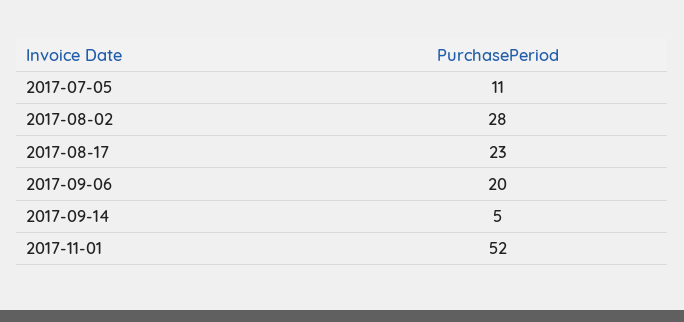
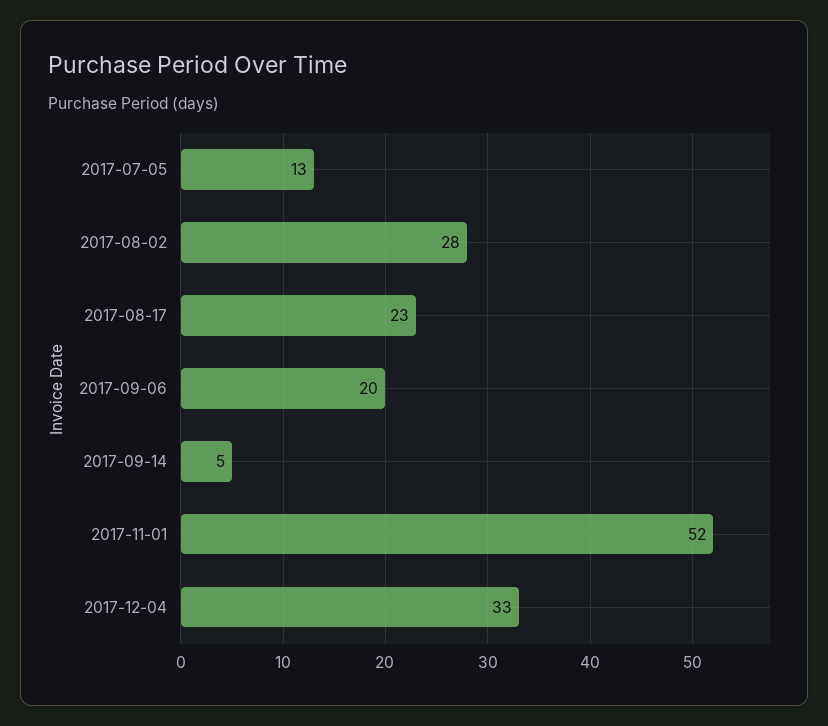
2017-07-05: 11 -> 13
2017-12-04: none -> 33

